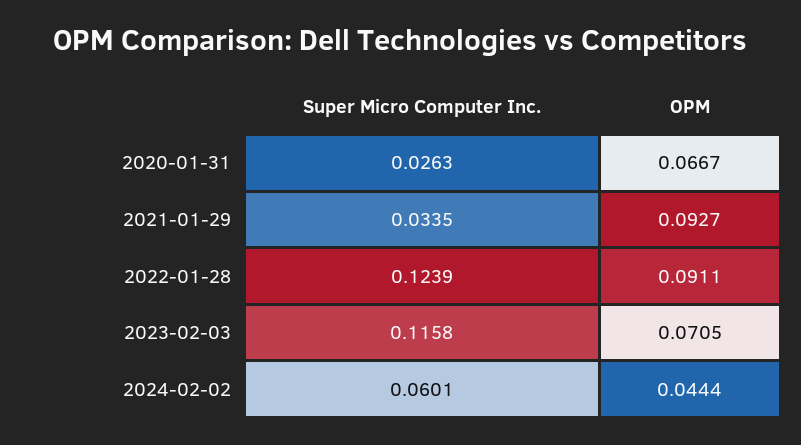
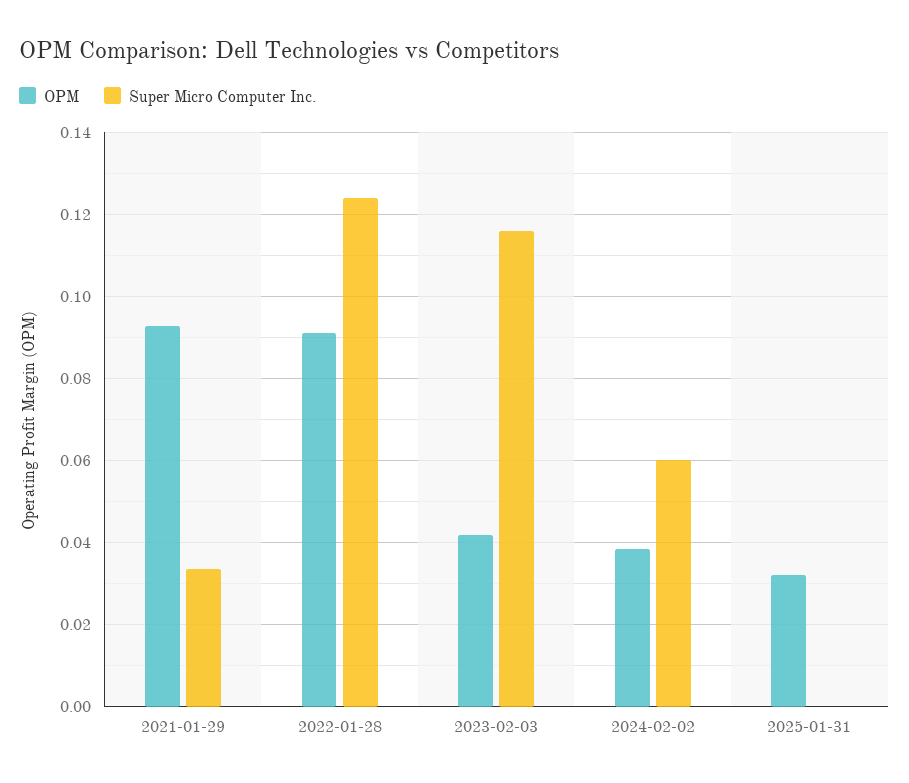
Super Micro Computer Inc., 2020-01-31: 0.0263 -> none
OPM, 2020-01-31: 0.0667 -> none
OPM, 2023-02-03: 0.0705 -> 0.042
OPM, 2024-02-02: 0.0444 -> 0.038
OPM, 2025-01-31: none -> 0.032
Super Micro Computer Inc., 2025-01-31: none -> 0

